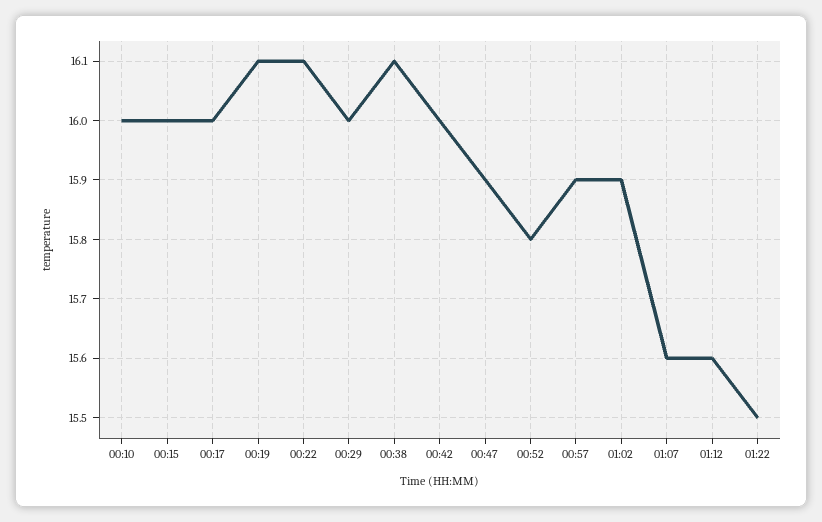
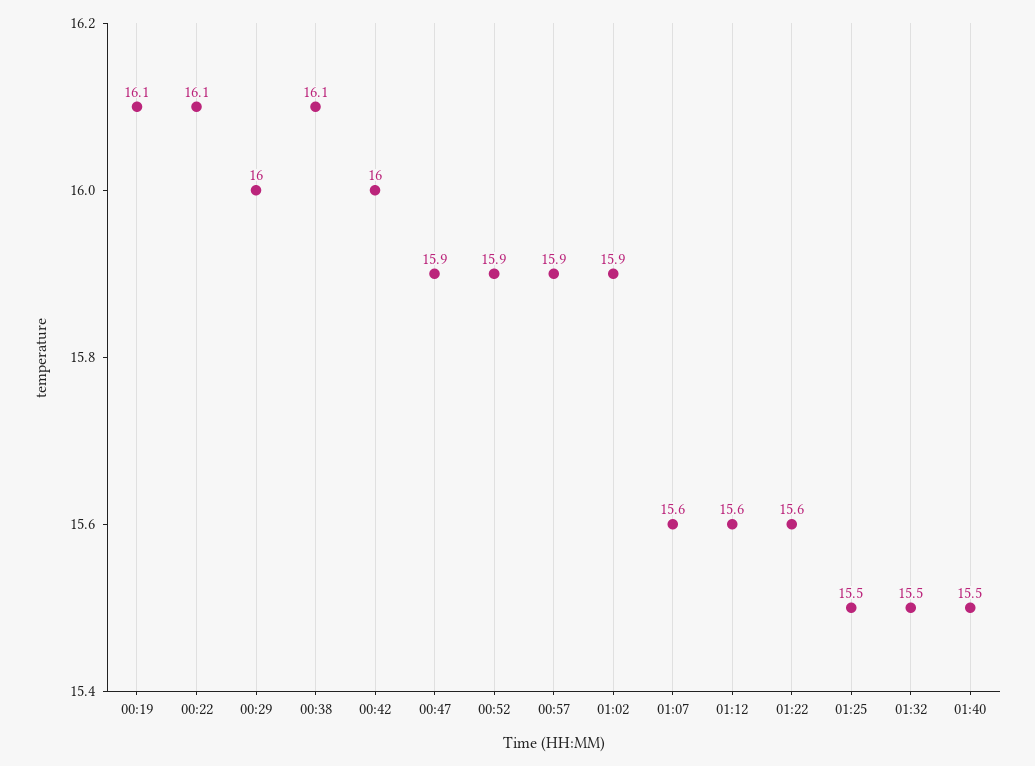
00:10: 16 -> none
00:15: 16 -> none
00:17: 16 -> none
00:52: 15.8 -> 15.9
01:22: 15.5 -> 15.6
01:25: none -> 15.5
01:32: none -> 15.5
01:40: none -> 15.5

